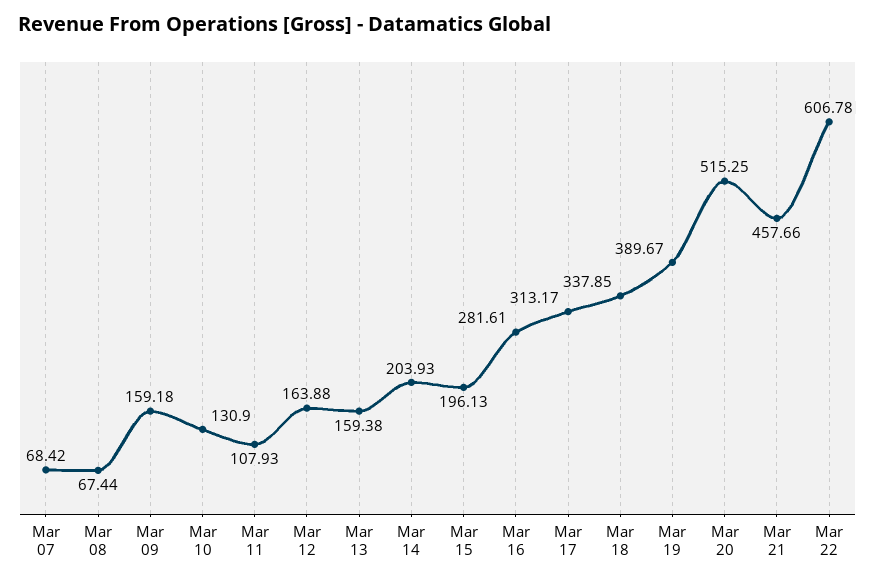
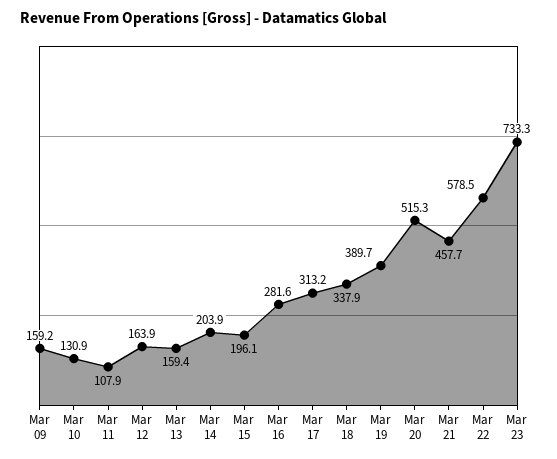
Mar 07: 68.42 -> none
Mar 08: 67.44 -> none
Mar 22: 606.78 -> 578.5
Mar 23: none -> 733.3

